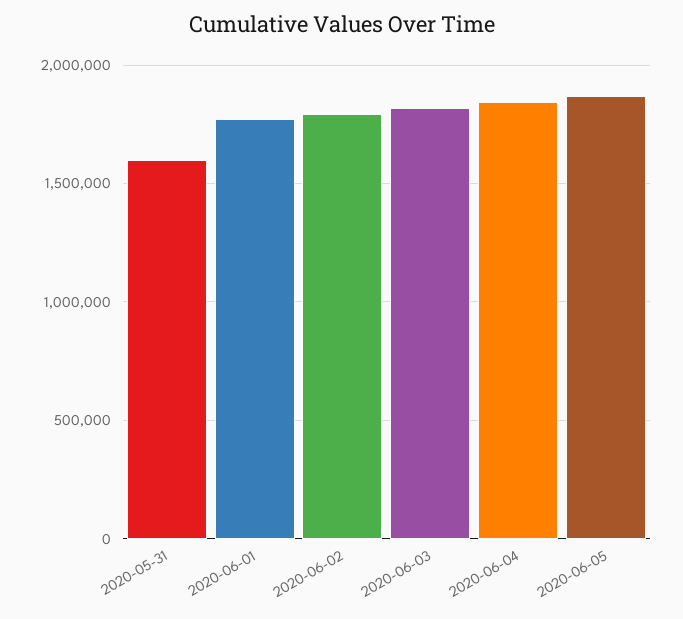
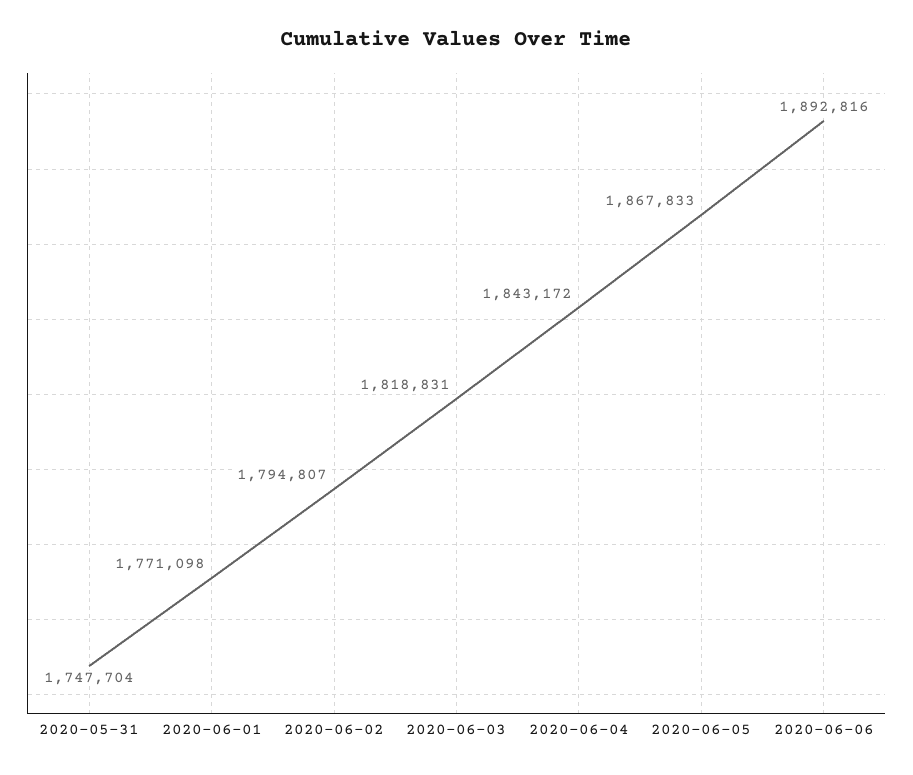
2020-05-31: 1600000 -> 1747704
2020-06-06: none -> 1892816

